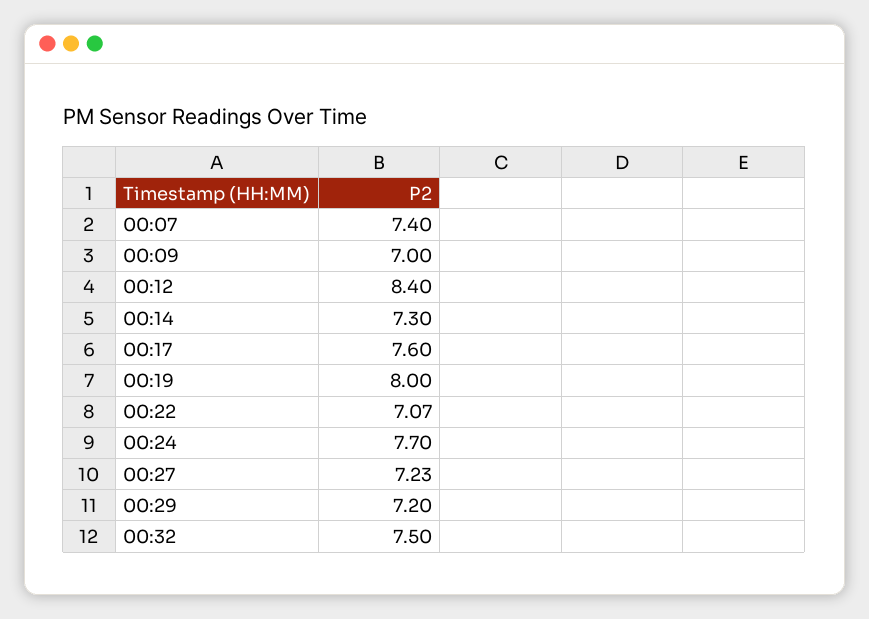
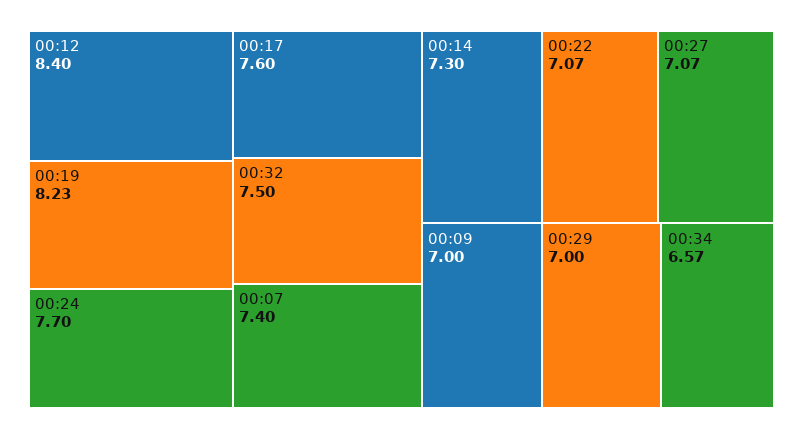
00:19: 8 -> 8.23
00:27: 7.23 -> 7.07
00:29: 7.2 -> 7
00:34: none -> 6.57

